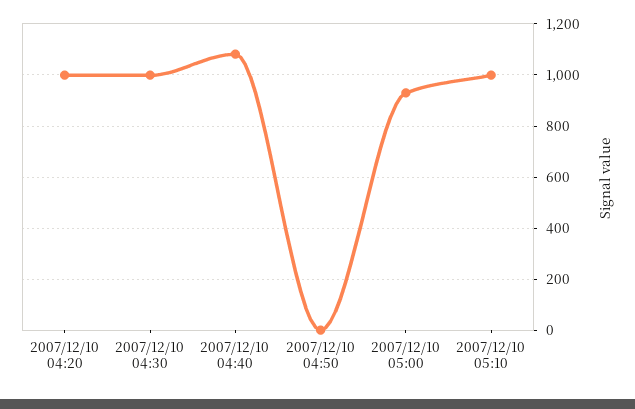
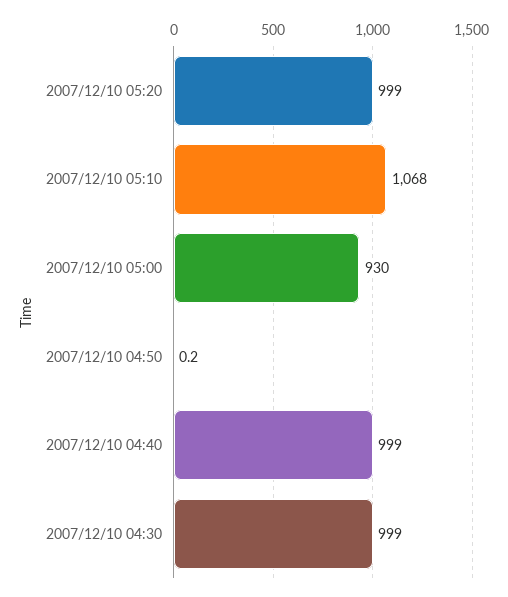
2007/12/10 04:20: 1000 -> none
2007/12/10 04:40: 1075 -> 999
2007/12/10 05:10: 1000 -> 1068
2007/12/10 05:20: none -> 999

